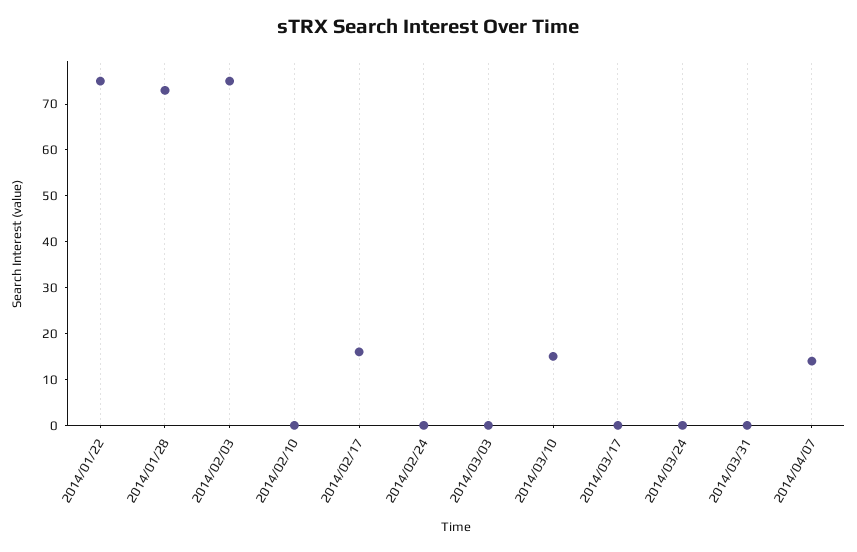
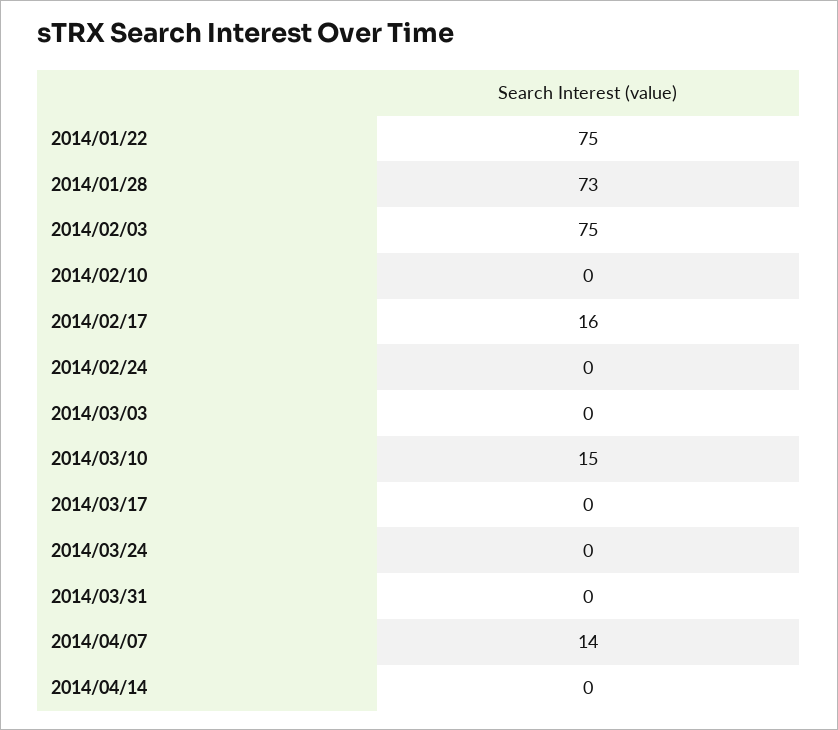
2014/04/14: none -> 0

